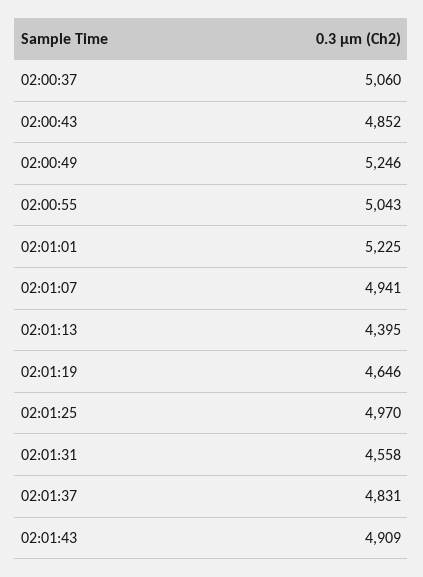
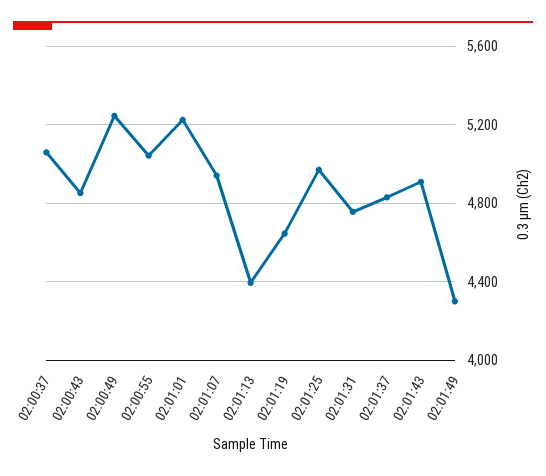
02:01:31: 4558 -> 4750
02:01:49: none -> 4300

